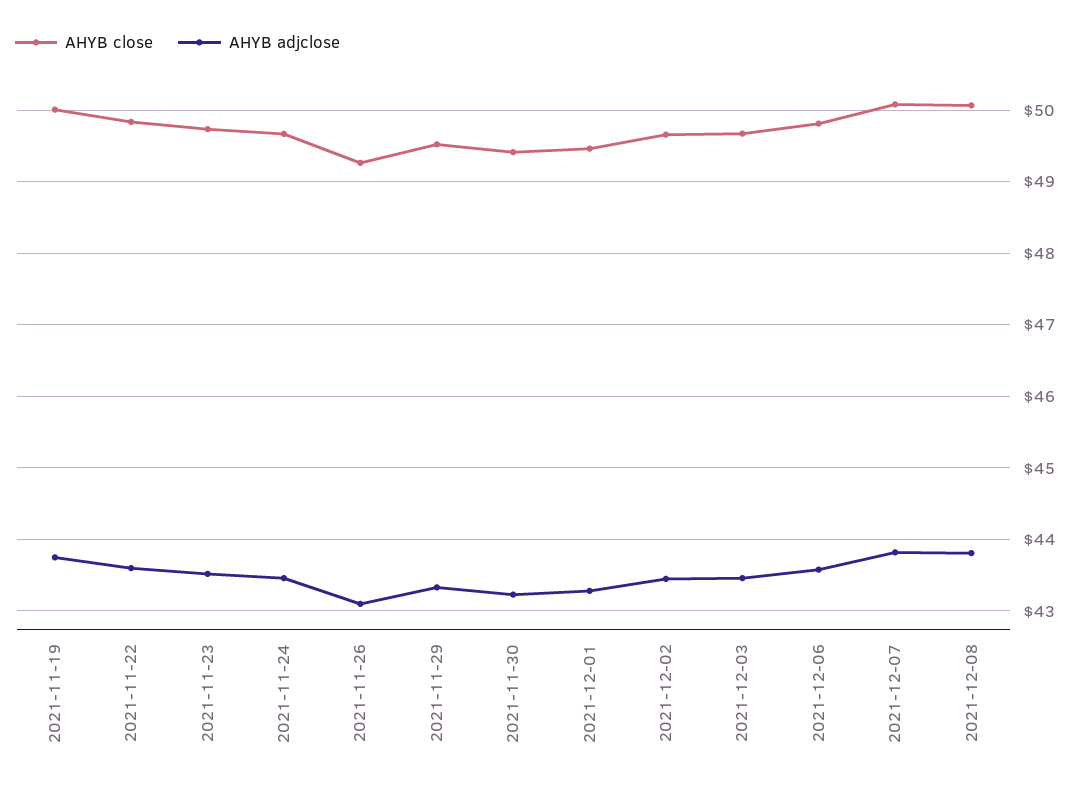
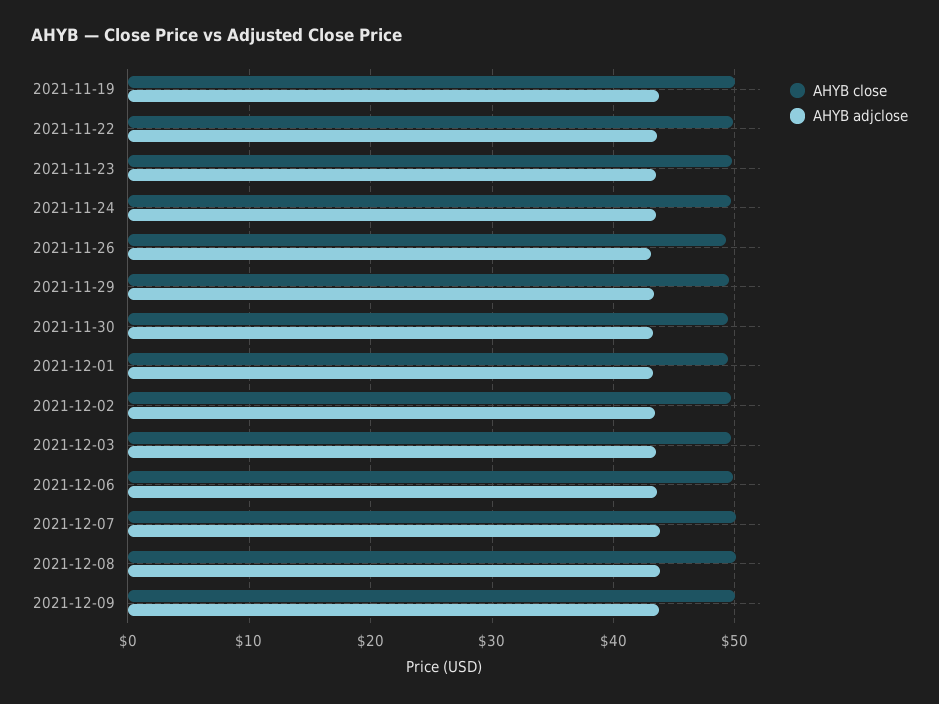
AHYB close, 2021-12-09: none -> 50
AHYB adjclose, 2021-12-09: none -> 44

